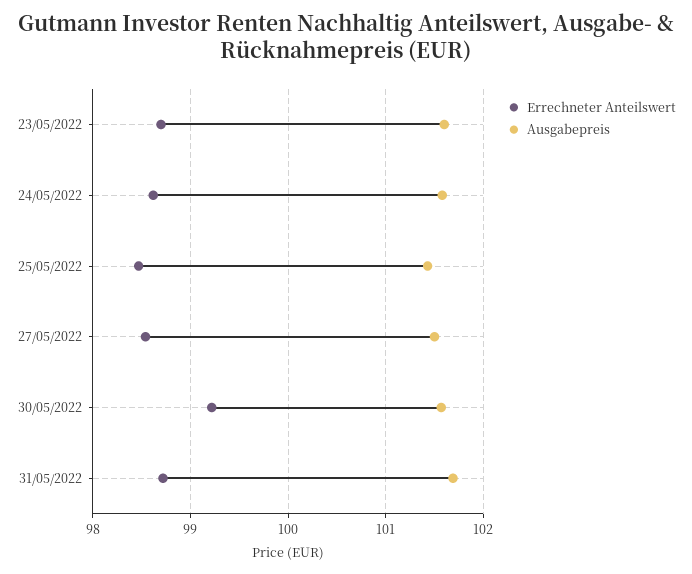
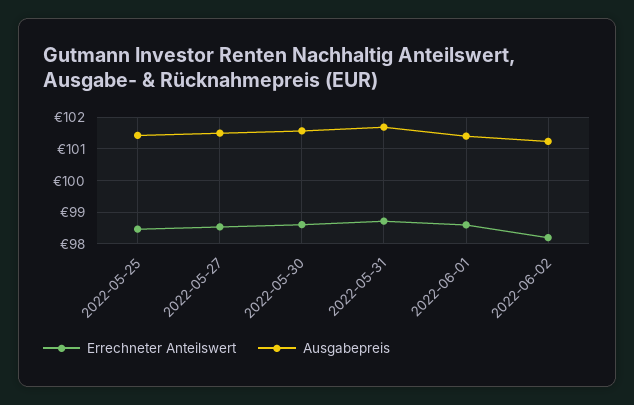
Errechneter Anteilswert, 23/05/2022: 98.7 -> none
Ausgabepreis, 23/05/2022: 101.6 -> none
Errechneter Anteilswert, 24/05/2022: 98.6 -> none
Ausgabepreis, 24/05/2022: 101.6 -> none
Errechneter Anteilswert, 30/05/2022: 99.2 -> 98.6
Errechneter Anteilswert, 2022-06-01: none -> 98.6
Ausgabepreis, 2022-06-01: none -> 101.4
Errechneter Anteilswert, 2022-06-02: none -> 98.2
Ausgabepreis, 2022-06-02: none -> 101.2

